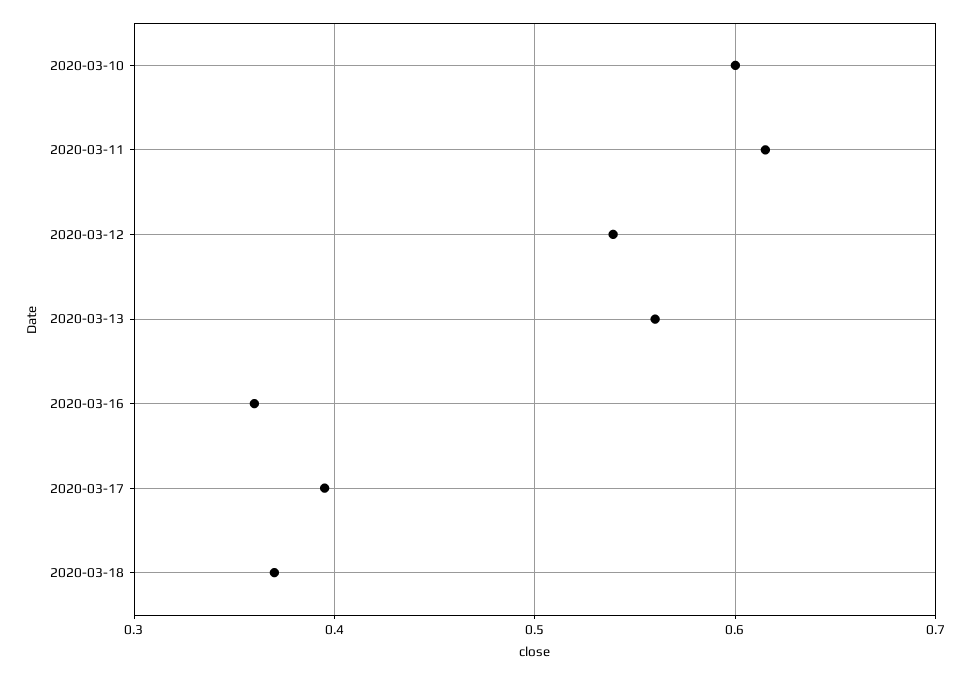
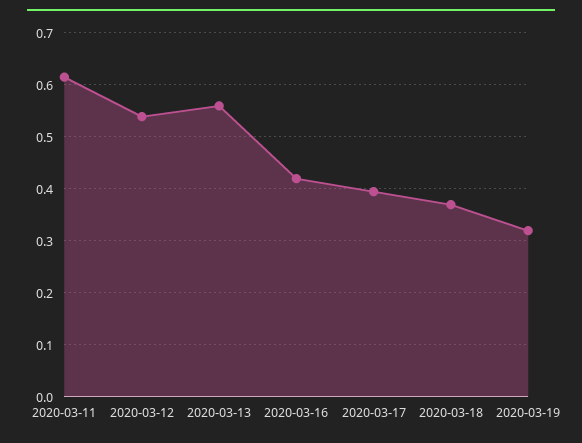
2020-03-10: 0.6 -> none
2020-03-16: 0.36 -> 0.42
2020-03-19: none -> 0.32

